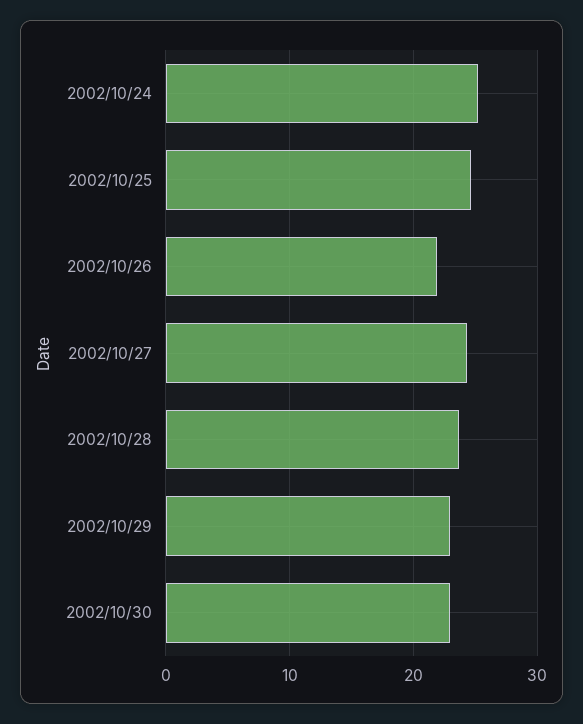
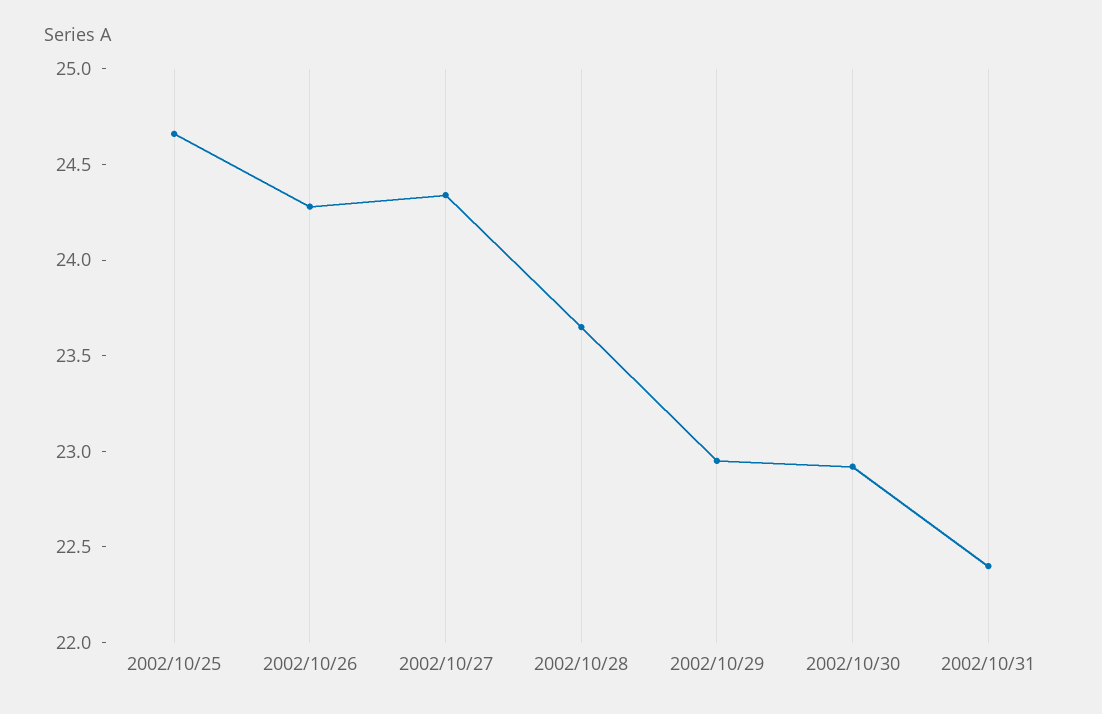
2002/10/24: 25 -> none
2002/10/26: 22 -> 24.3
2002/10/31: none -> 22.4

